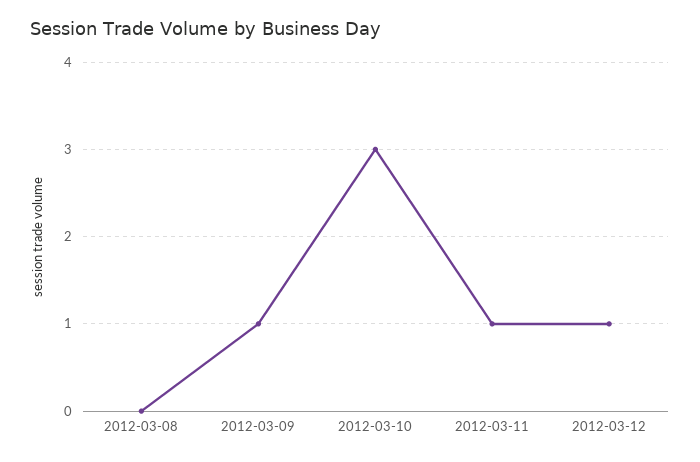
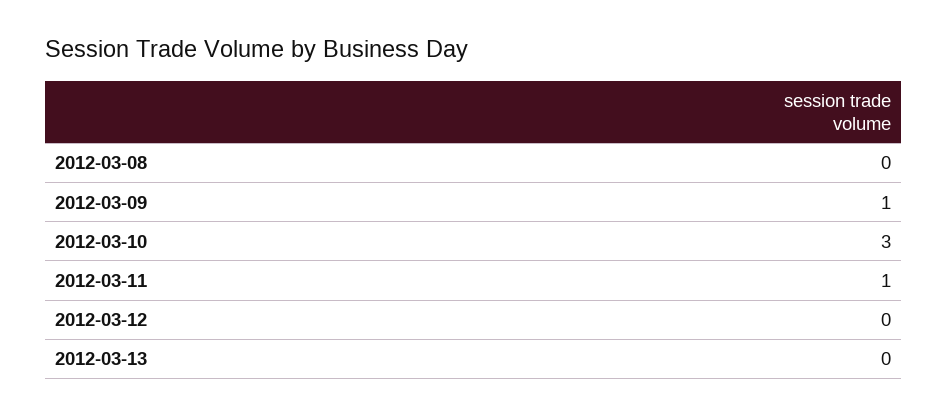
2012-03-12: 1 -> 0
2012-03-13: none -> 0

